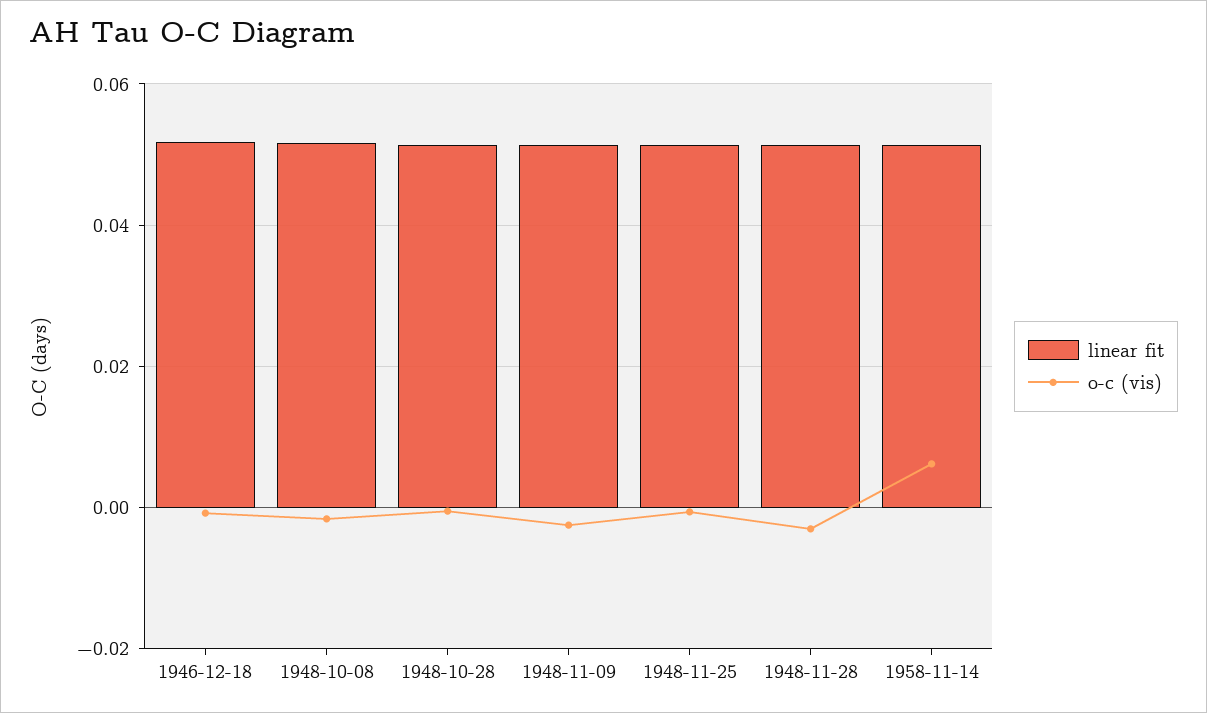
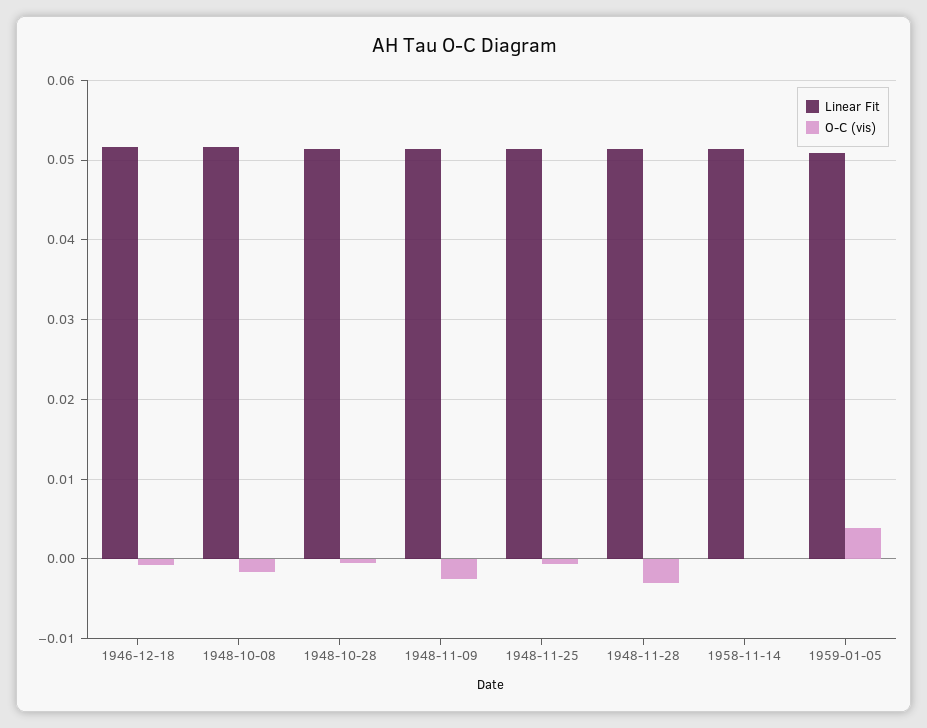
o-c (vis), 1958-11-14: 0.006 -> 0
linear fit, 1959-01-05: none -> 0.051
o-c (vis), 1959-01-05: none -> 0.004

